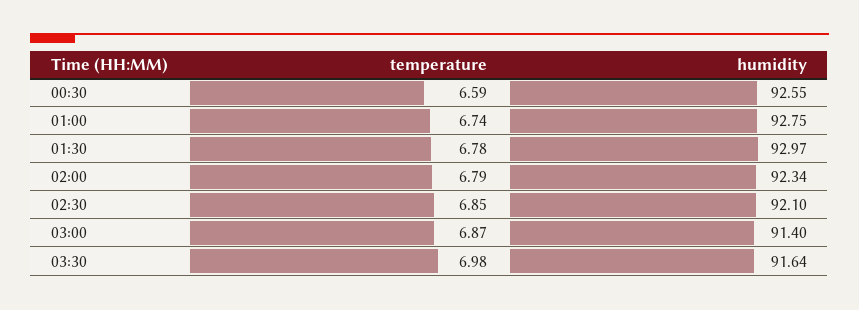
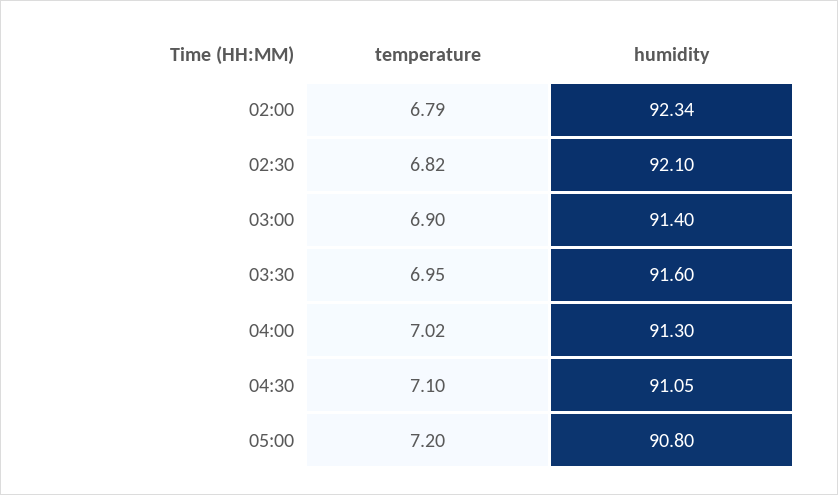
temperature, 00:30: 6.59 -> none
humidity, 00:30: 92.55 -> none
temperature, 01:00: 6.74 -> none
humidity, 01:00: 92.75 -> none
temperature, 01:30: 6.78 -> none
humidity, 01:30: 92.97 -> none
temperature, 02:30: 6.85 -> 6.82
temperature, 03:00: 6.87 -> 6.9
temperature, 03:30: 6.98 -> 6.95
humidity, 03:30: 91.64 -> 91.6
temperature, 04:00: none -> 7.02
humidity, 04:00: none -> 91.3
temperature, 04:30: none -> 7.1
humidity, 04:30: none -> 91.05
temperature, 05:00: none -> 7.2
humidity, 05:00: none -> 90.8

